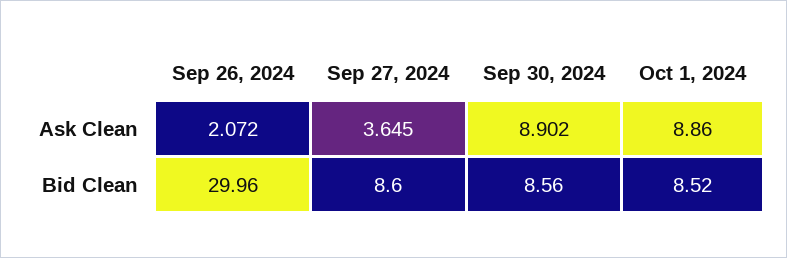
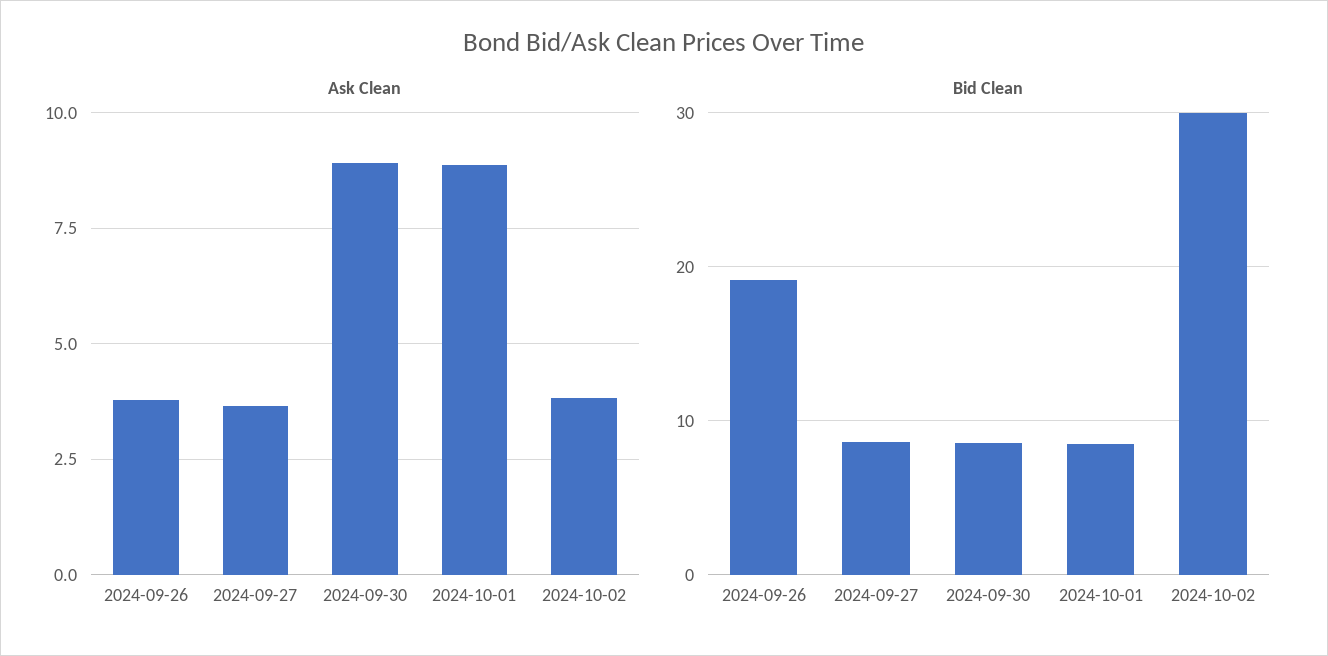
Ask Clean, Sep 26, 2024: 2.072 -> 3.75
Bid Clean, Sep 26, 2024: 29.96 -> 19
Ask Clean, 2024-10-02: none -> 3.75
Bid Clean, 2024-10-02: none -> 30

